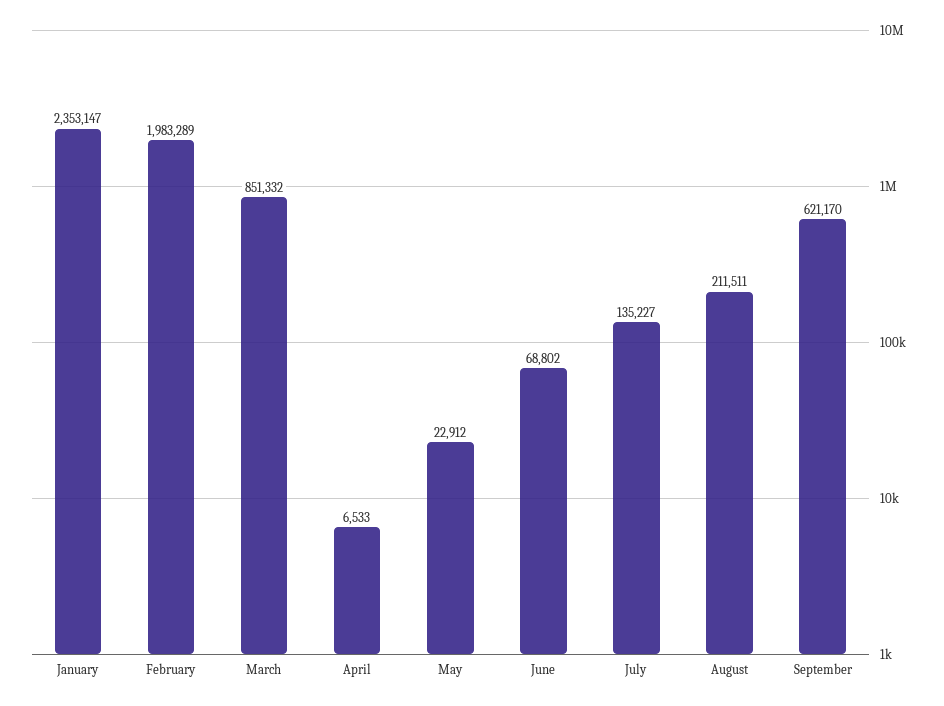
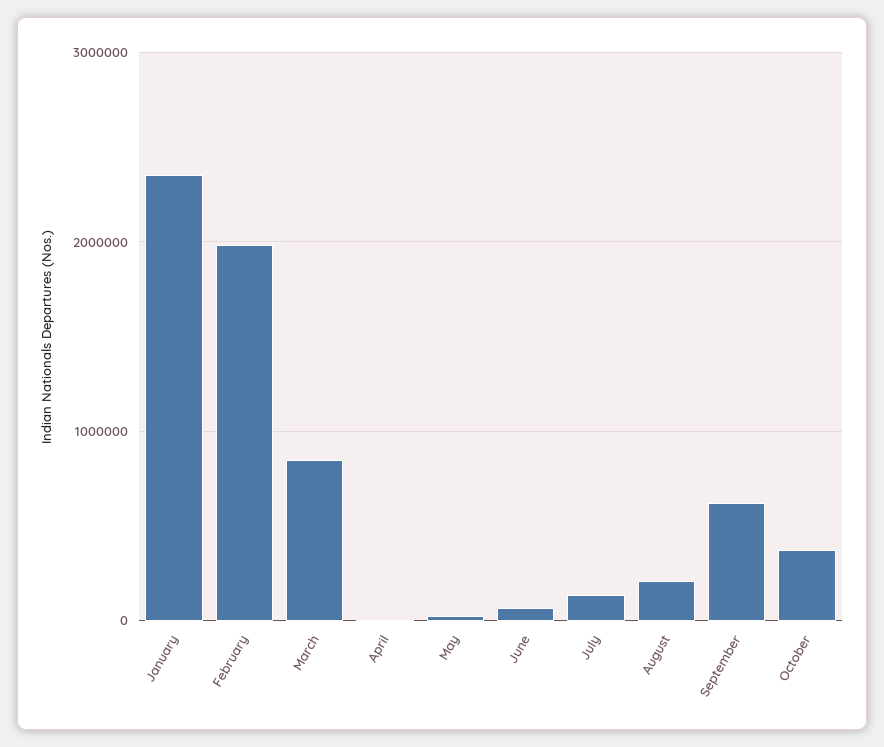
October: none -> 400000

